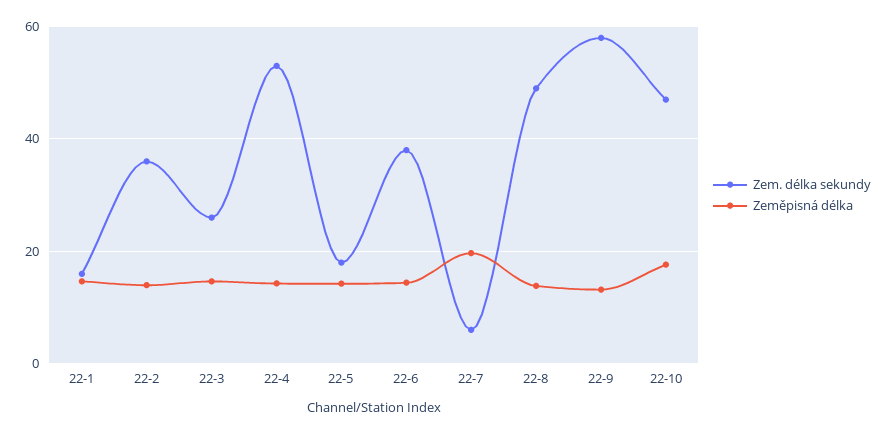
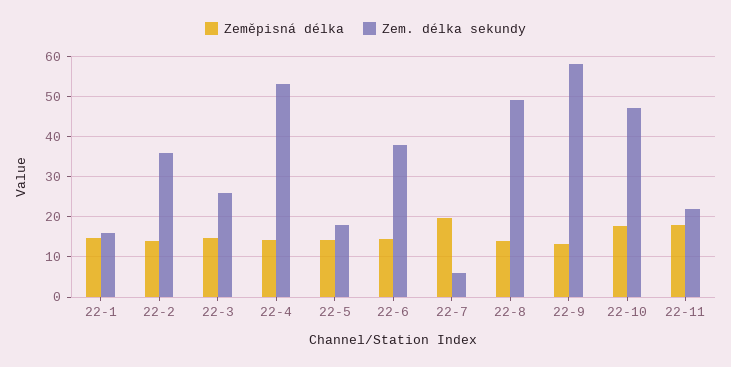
Zeměpisná délka, 22-11: none -> 18
Zem. délka sekundy, 22-11: none -> 22

